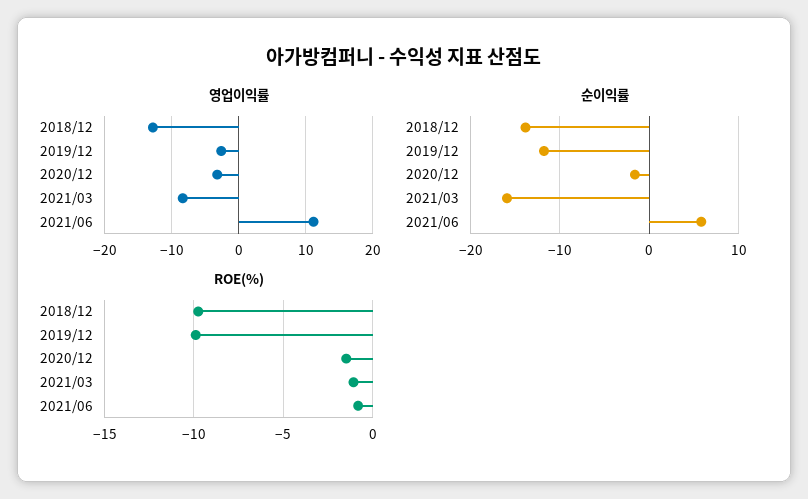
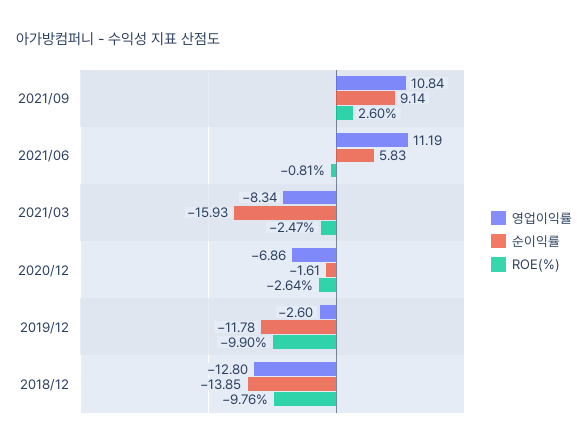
영업이익률, 2020/12: -3 -> -6.86
ROE(%), 2020/12: -1.5 -> -2.64
ROE(%), 2021/03: -1 -> -2.47
영업이익률, 2021/09: none -> 10.84
순이익률, 2021/09: none -> 9.14
ROE(%), 2021/09: none -> 2.6

